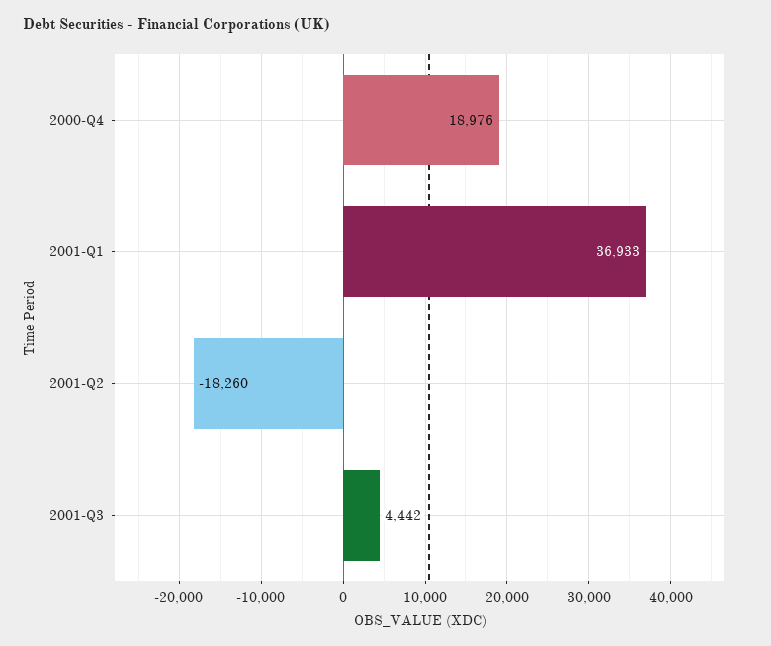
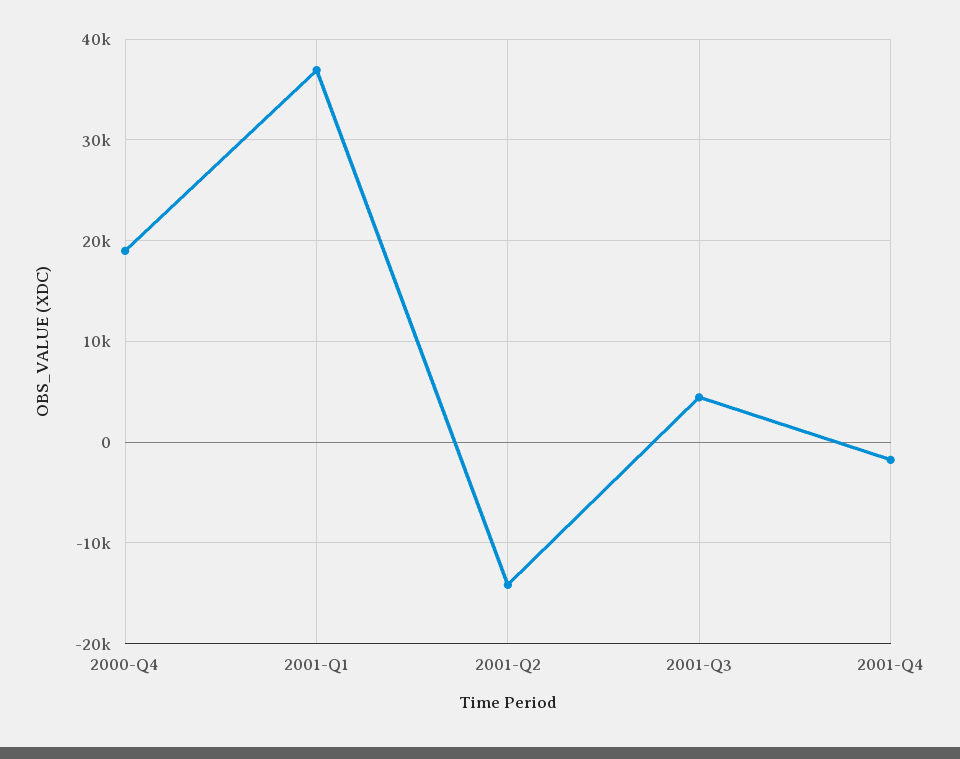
2001-Q2: -18260 -> -14000
2001-Q4: none -> -2000

